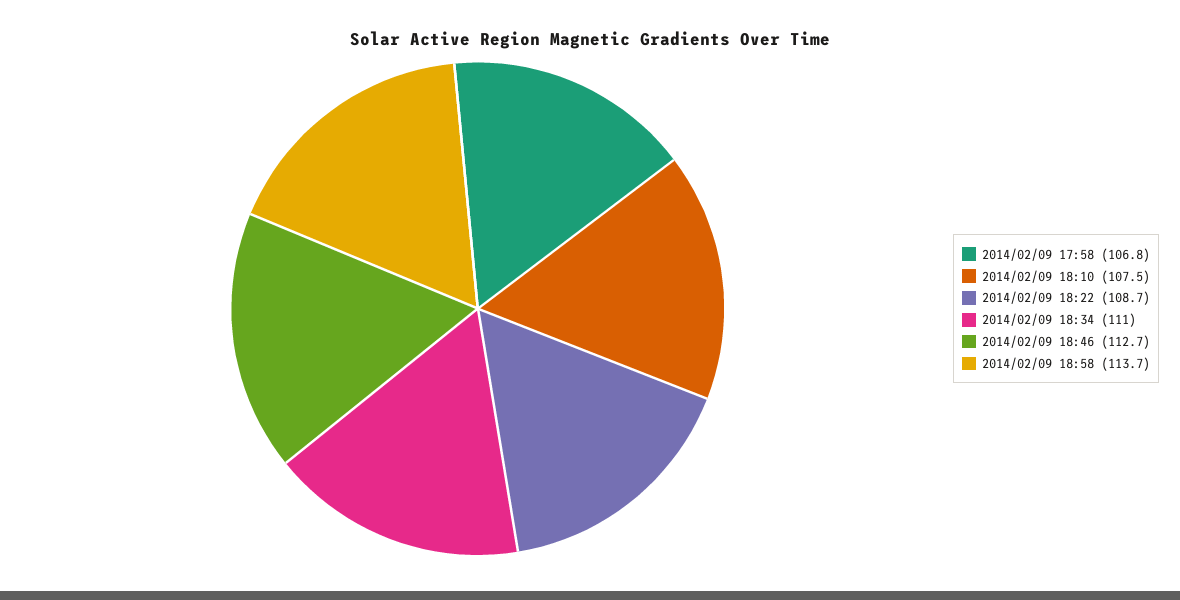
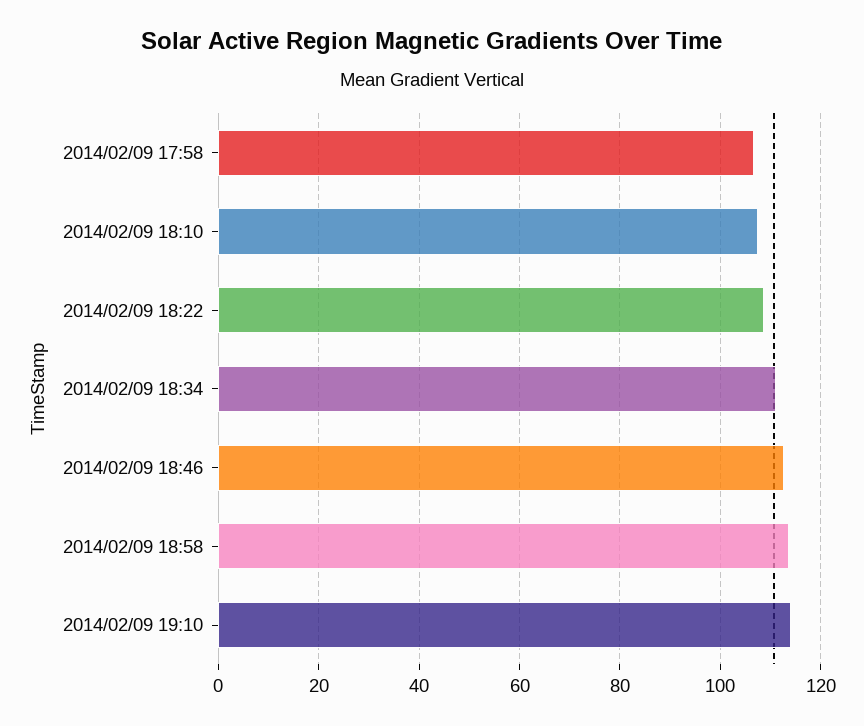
2014/02/09 19:10: none -> 114

